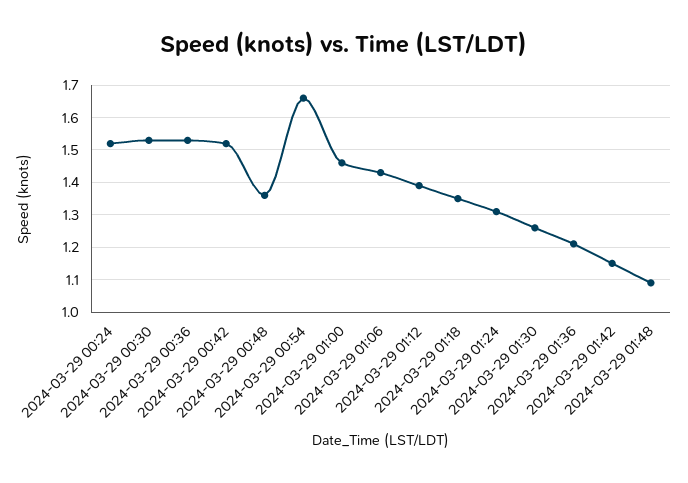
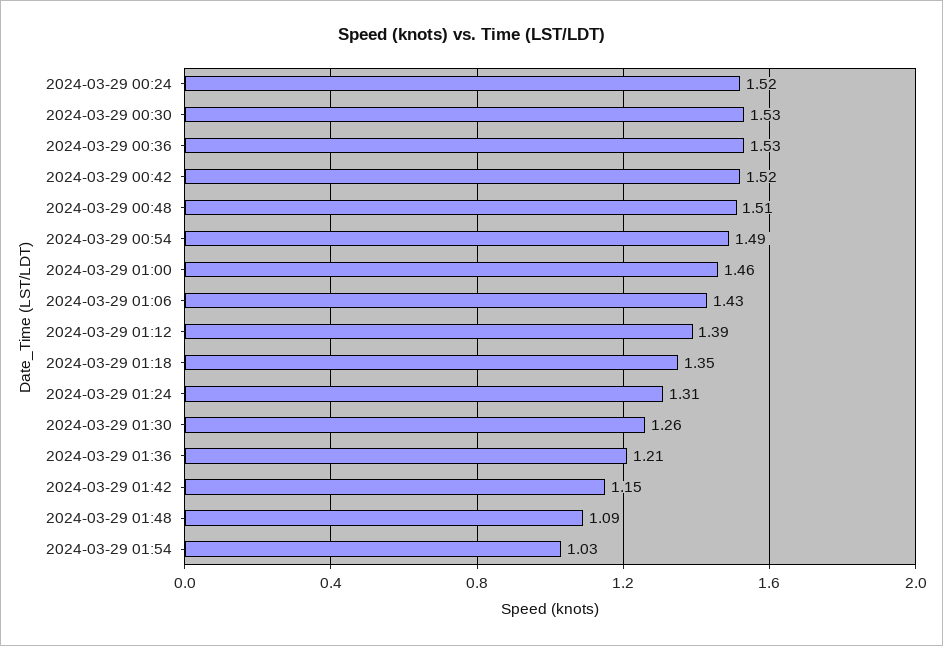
2024-03-29 00:48: 1.35 -> 1.51
2024-03-29 00:54: 1.65 -> 1.49
2024-03-29 01:54: none -> 1.03

